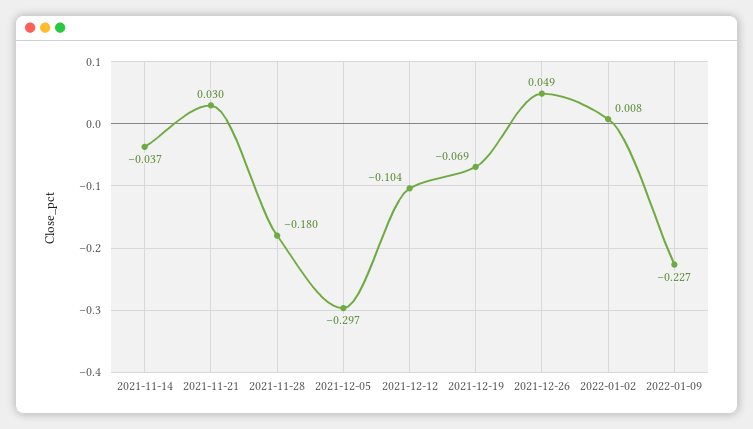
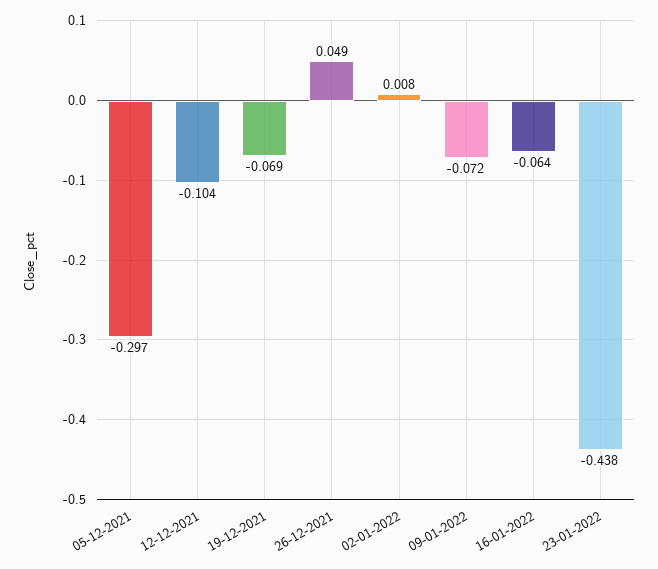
2021-11-14: -0.037 -> none
2021-11-21: 0.03 -> none
2021-11-28: -0.18 -> none
2022-01-09: -0.227 -> -0.072
16-01-2022: none -> -0.064
23-01-2022: none -> -0.438

